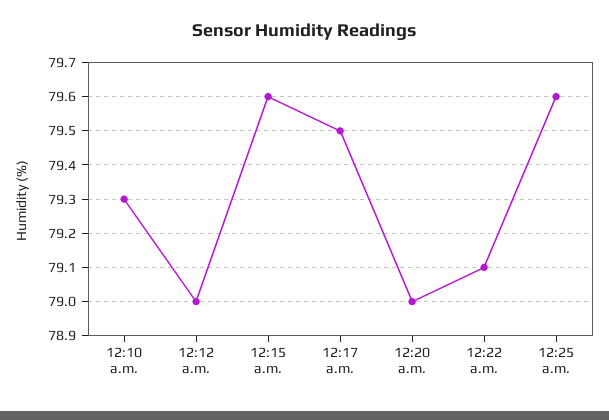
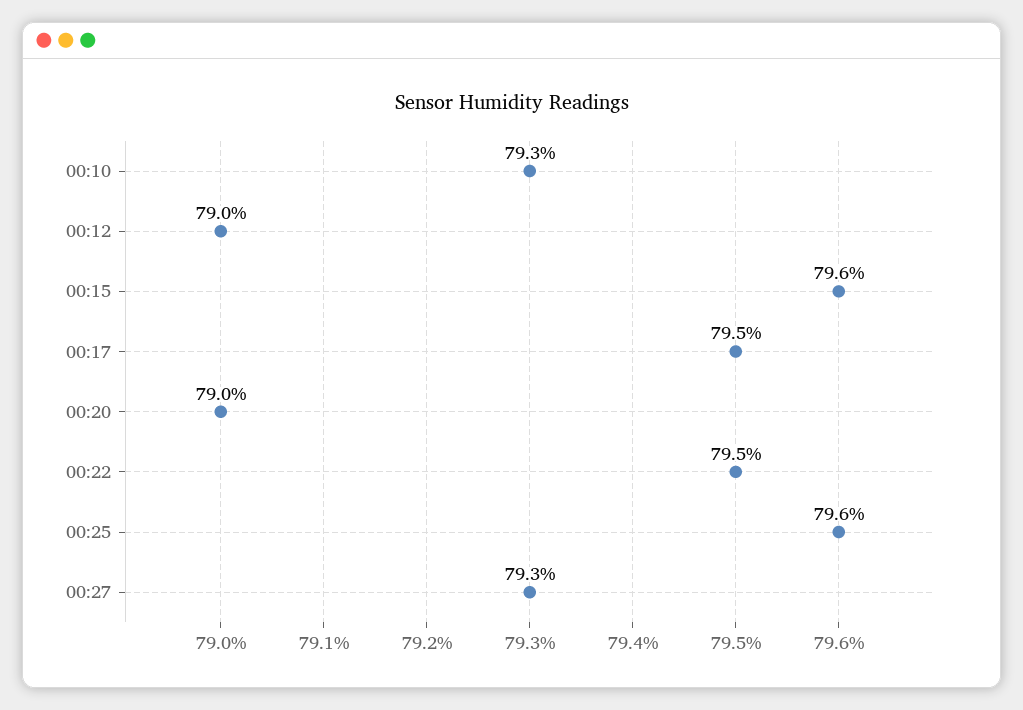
12:22 a.m.: 79.1 -> 79.5
00:27: none -> 79.3

